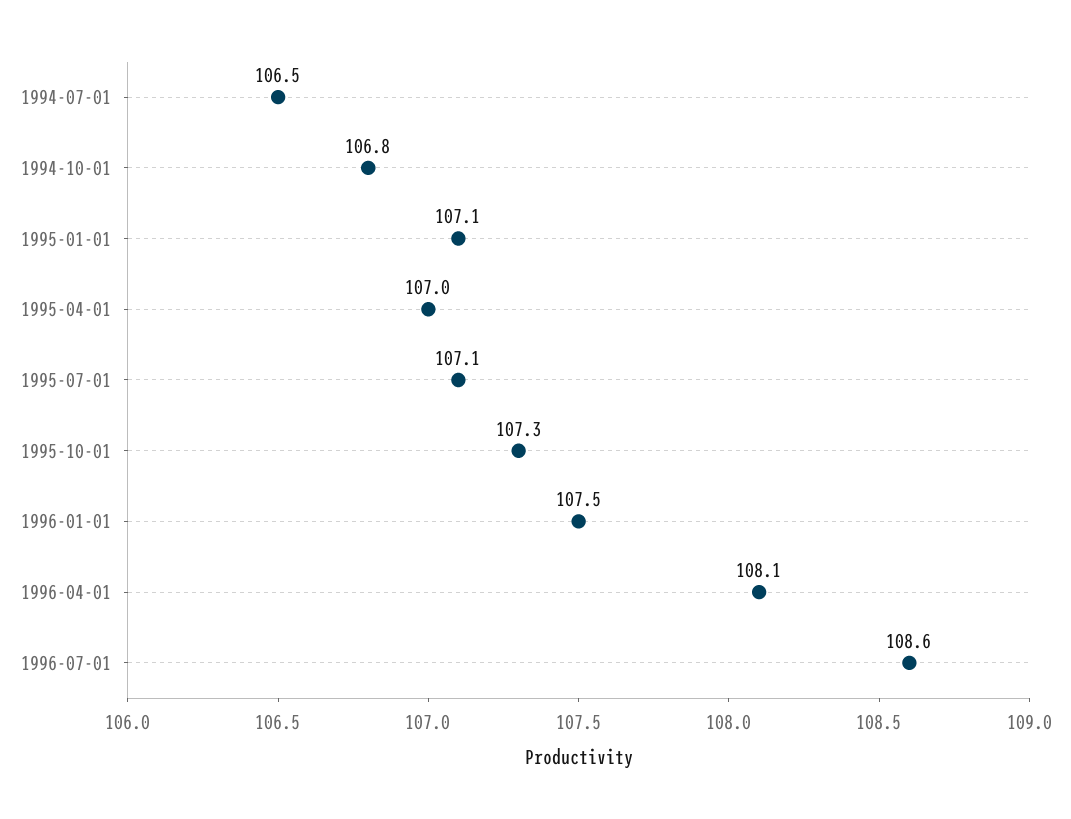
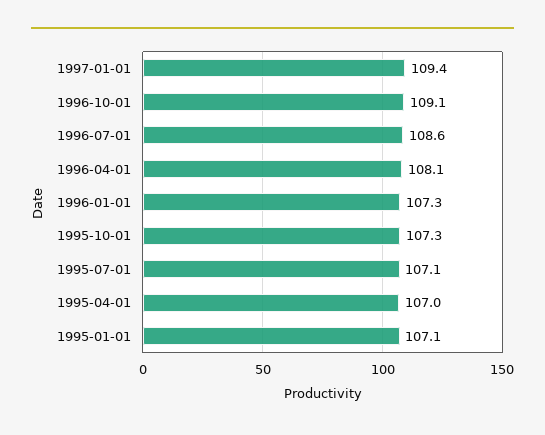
1994-07-01: 106.5 -> none
1994-10-01: 106.8 -> none
1996-01-01: 107.5 -> 107.3
1997-01-01: none -> 109.4
1996-10-01: none -> 109.1

